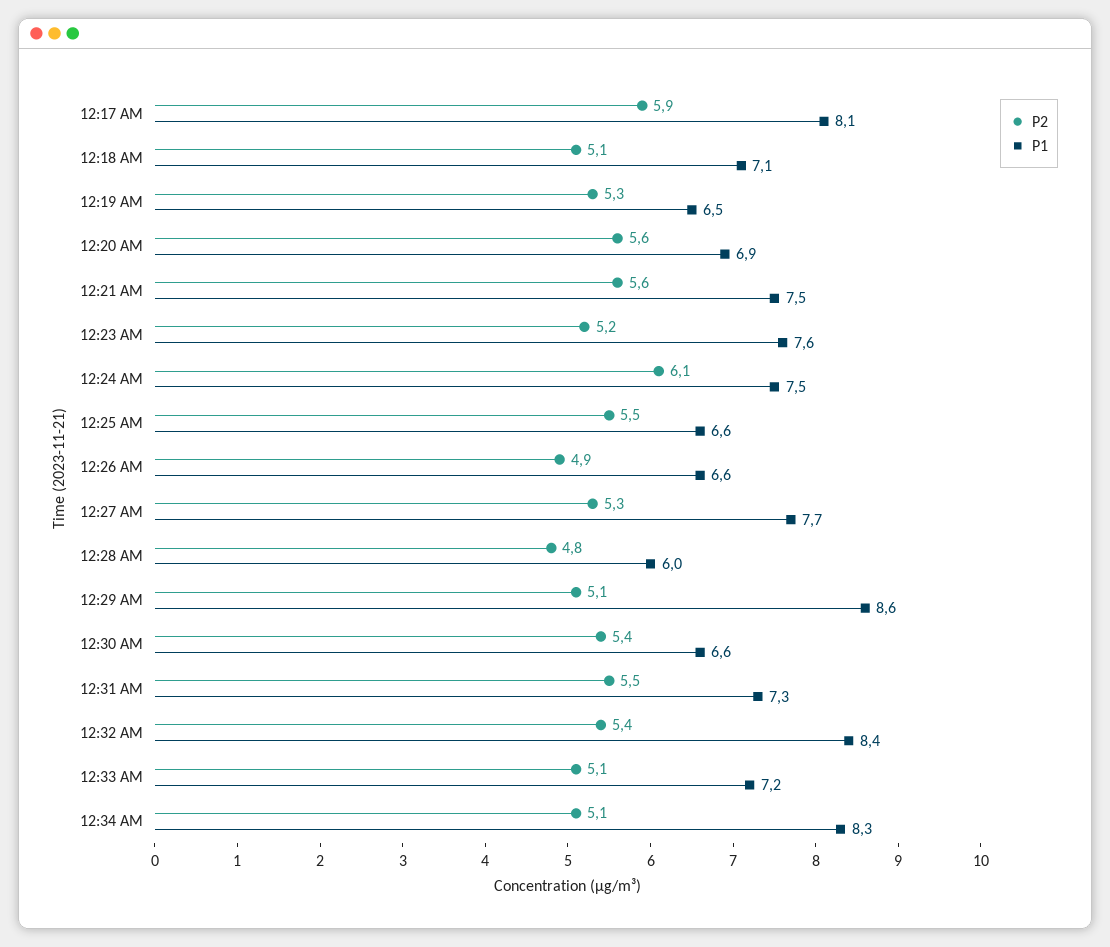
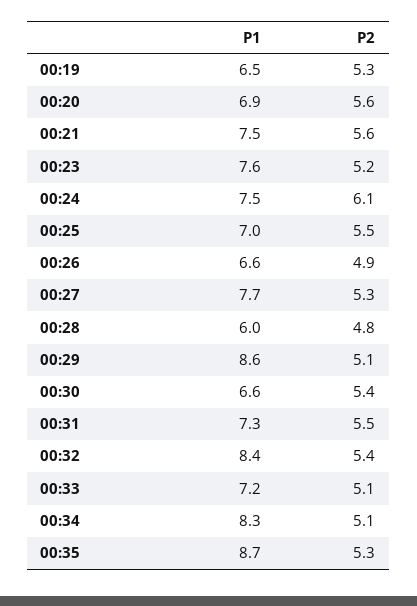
P2, 12:17 AM: 5.9 -> none
P1, 12:17 AM: 8.1 -> none
P2, 12:18 AM: 5.1 -> none
P1, 12:18 AM: 7.1 -> none
P1, 12:25 AM: 6.6 -> 7
P1, 00:35: none -> 8.7
P2, 00:35: none -> 5.3

